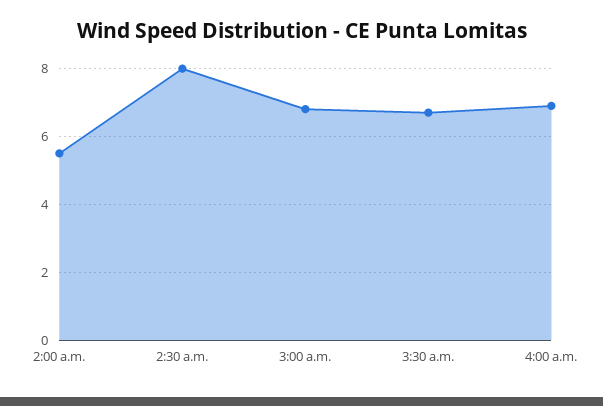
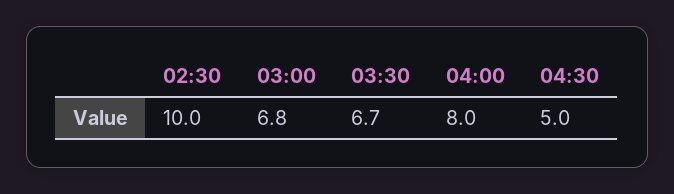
2:00 a.m.: 5.5 -> none
2:30 a.m.: 8 -> 10
4:00 a.m.: 7 -> 8
04:30: none -> 5

